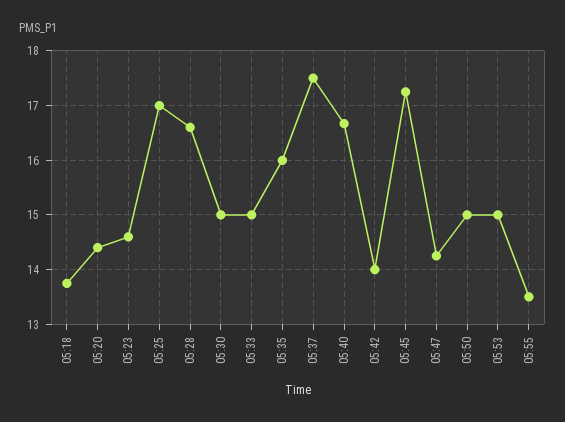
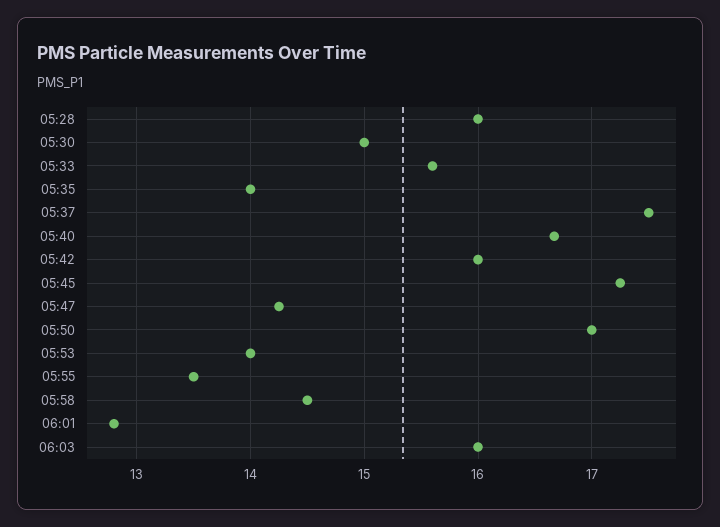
05:18: 13.8 -> none
05:20: 14.4 -> none
05:23: 14.6 -> none
05:25: 17 -> none
05:28: 16.6 -> 16
05:33: 15 -> 15.6
05:35: 16 -> 14
05:42: 14 -> 16
05:50: 15 -> 17
05:53: 15 -> 14
05:58: none -> 14.5
06:01: none -> 12.8
06:03: none -> 16

